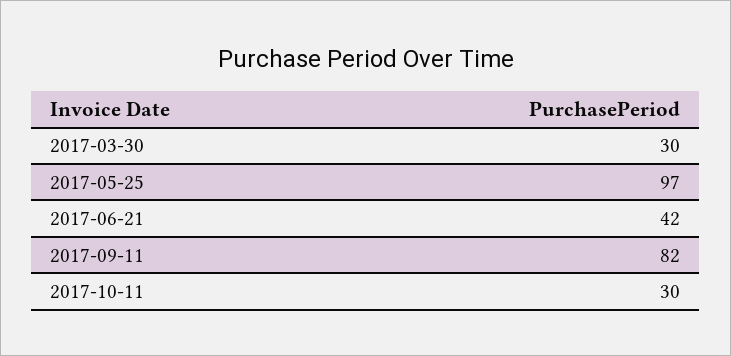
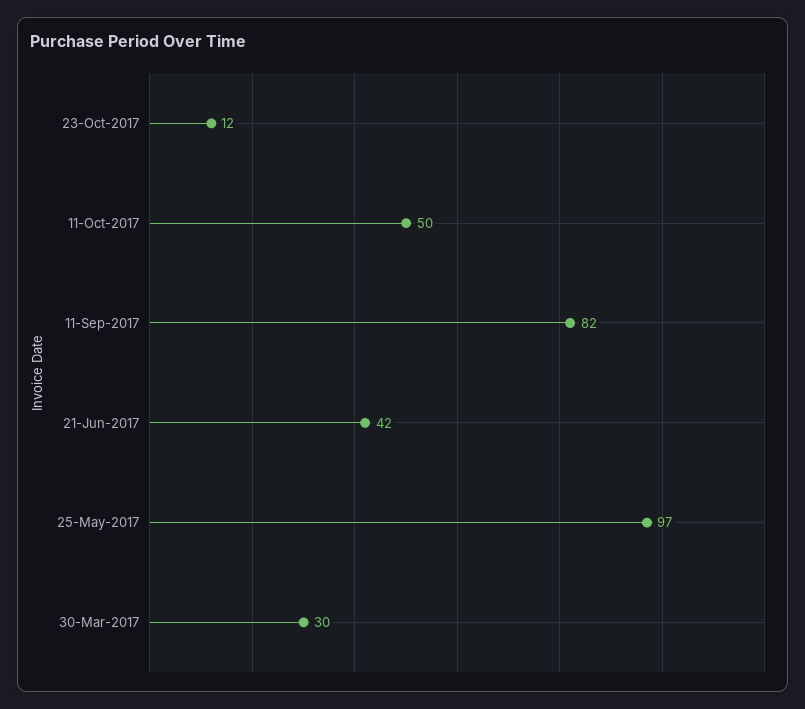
2017-10-11: 30 -> 50
23-Oct-2017: none -> 12

